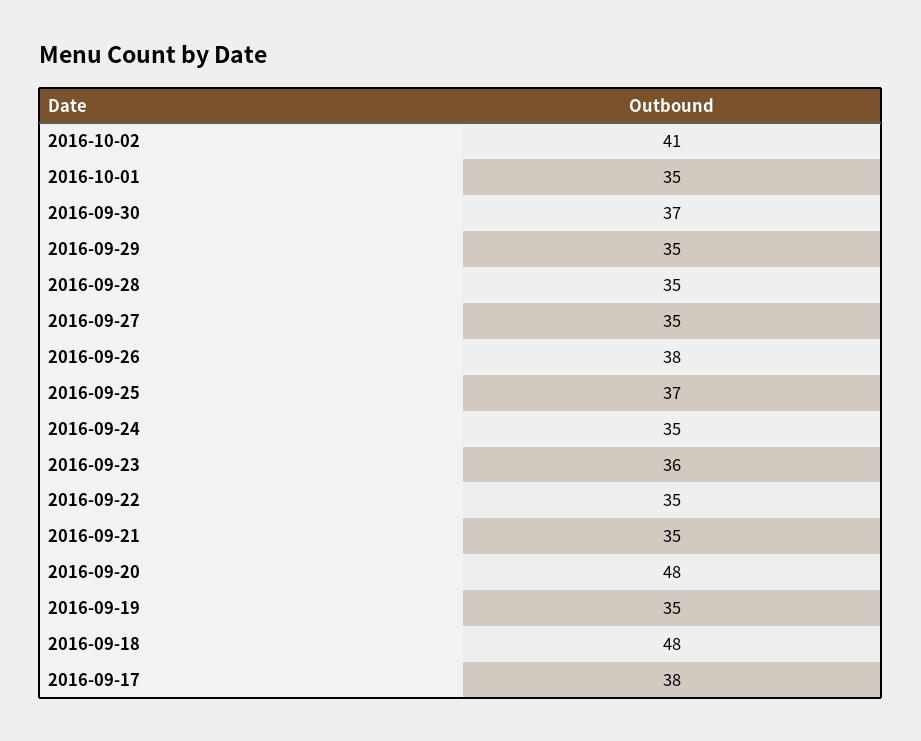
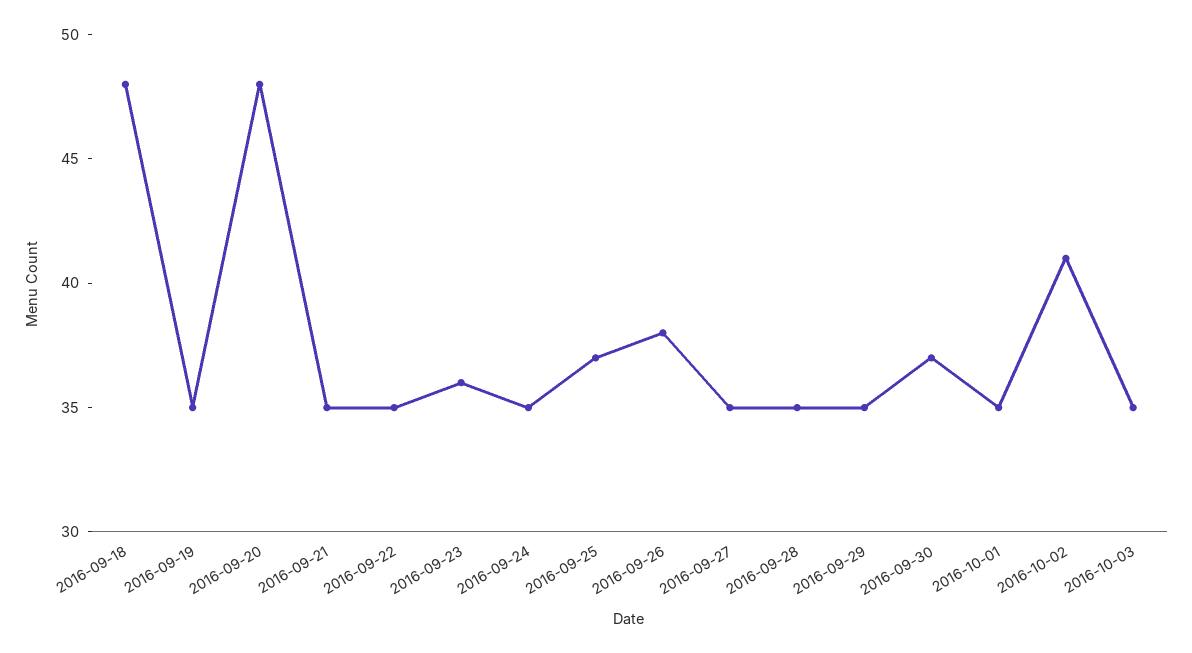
2016-09-17: 38 -> none
2016-10-03: none -> 35

